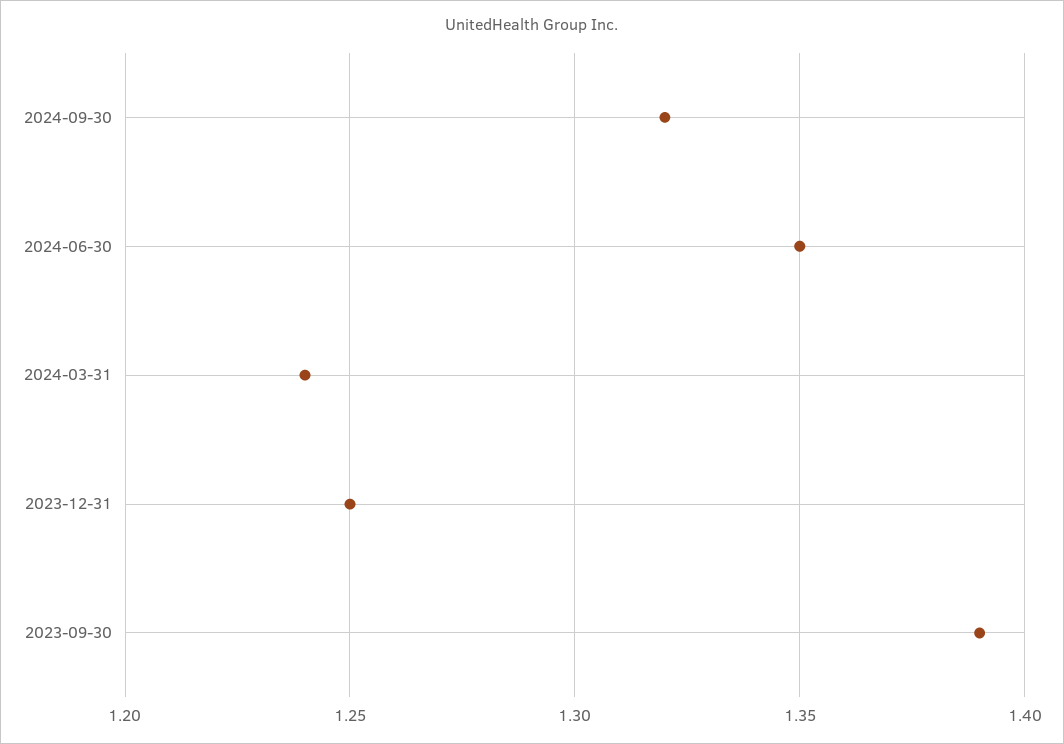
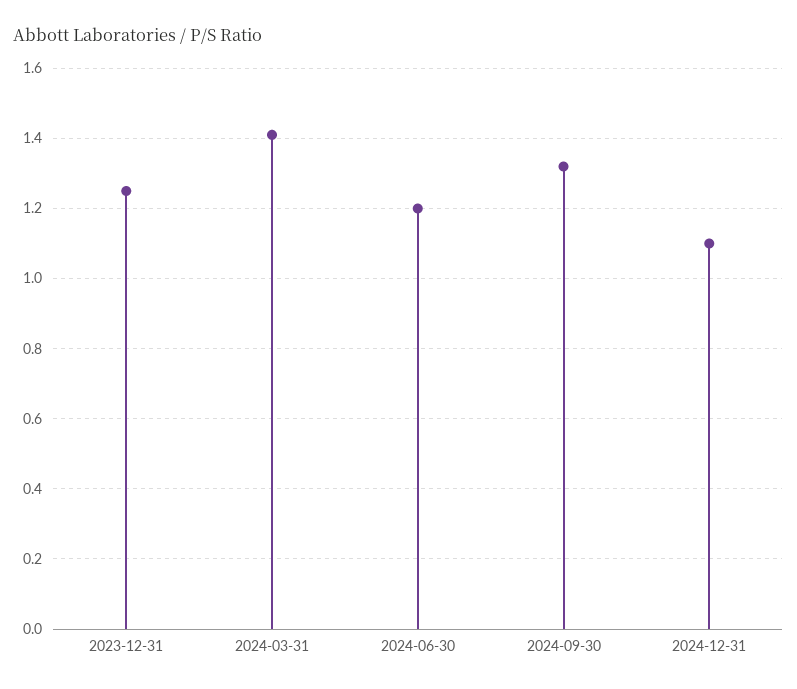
2024-06-30: 1.35 -> 1.2
2024-03-31: 1.24 -> 1.4
2023-09-30: 1.39 -> none
2024-12-31: none -> 1.1

